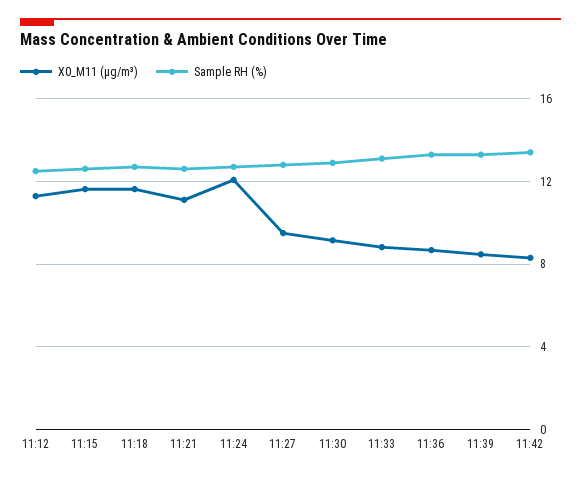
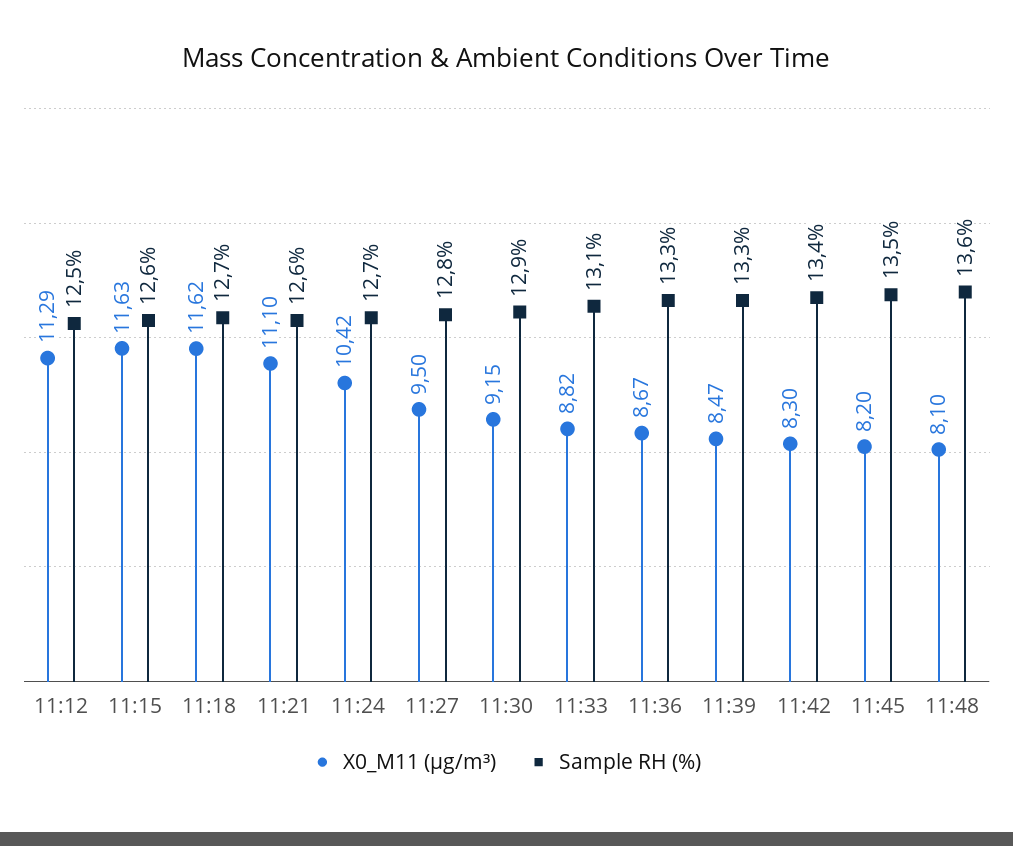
X0_M11 (μg/m³), 11:24: 12 -> 10.42
X0_M11 (μg/m³), 11:45: none -> 8.2
Sample RH (%), 11:45: none -> 13.5
X0_M11 (μg/m³), 11:48: none -> 8.1
Sample RH (%), 11:48: none -> 13.6

